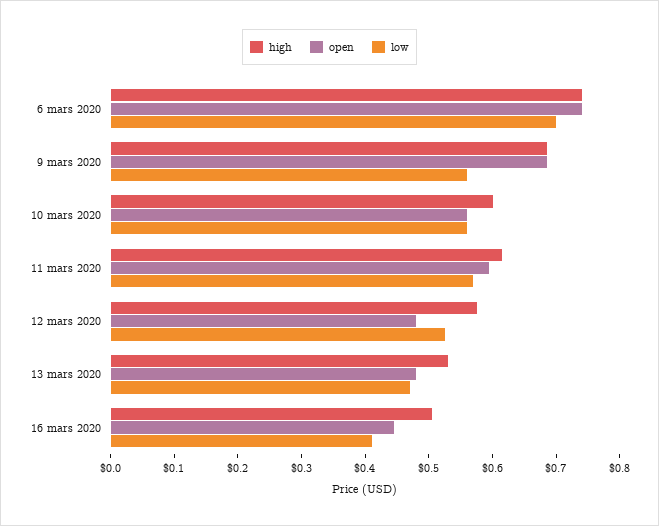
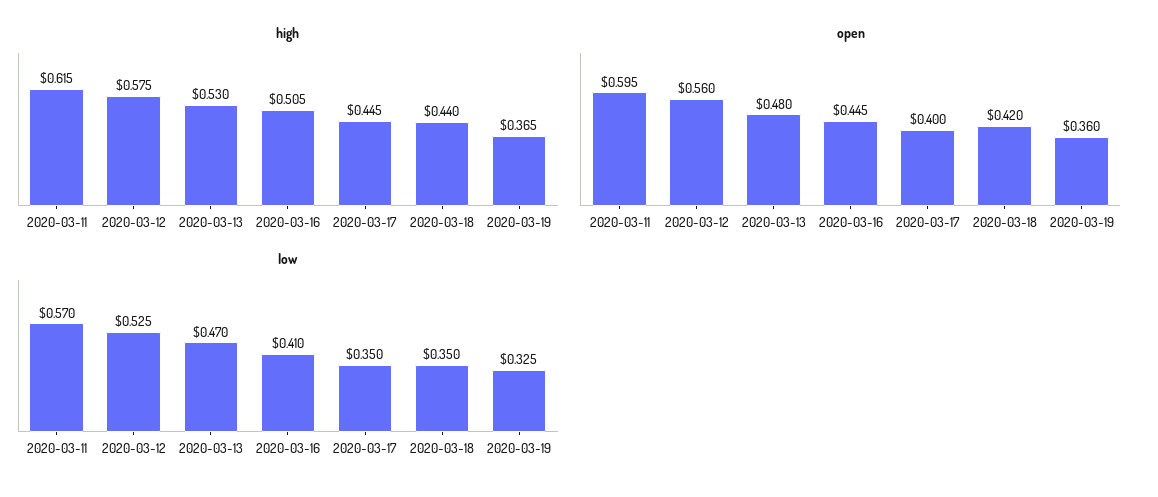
high, 6 mars 2020: 0.74 -> none
open, 6 mars 2020: 0.74 -> none
low, 6 mars 2020: 0.7 -> none
high, 9 mars 2020: 0.68 -> none
open, 9 mars 2020: 0.68 -> none
low, 9 mars 2020: 0.56 -> none
high, 10 mars 2020: 0.6 -> none
open, 10 mars 2020: 0.56 -> none
low, 10 mars 2020: 0.56 -> none
open, 12 mars 2020: 0.48 -> 0.56
high, 2020-03-17: none -> 0.445
high, 2020-03-18: none -> 0.44
high, 2020-03-19: none -> 0.365
open, 2020-03-17: none -> 0.4
open, 2020-03-18: none -> 0.42
open, 2020-03-19: none -> 0.36
low, 2020-03-17: none -> 0.35
low, 2020-03-18: none -> 0.35
low, 2020-03-19: none -> 0.325

